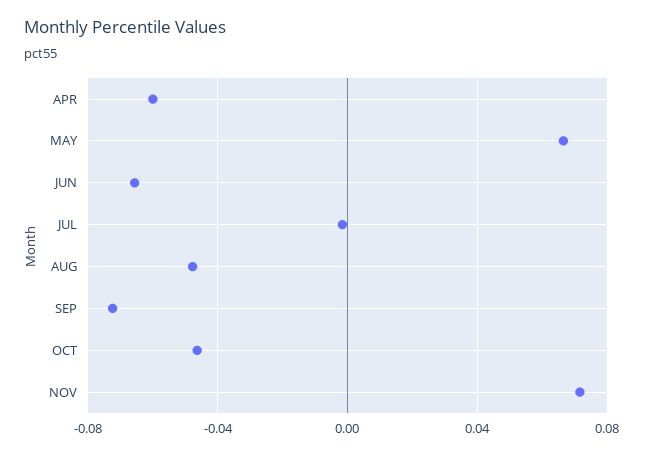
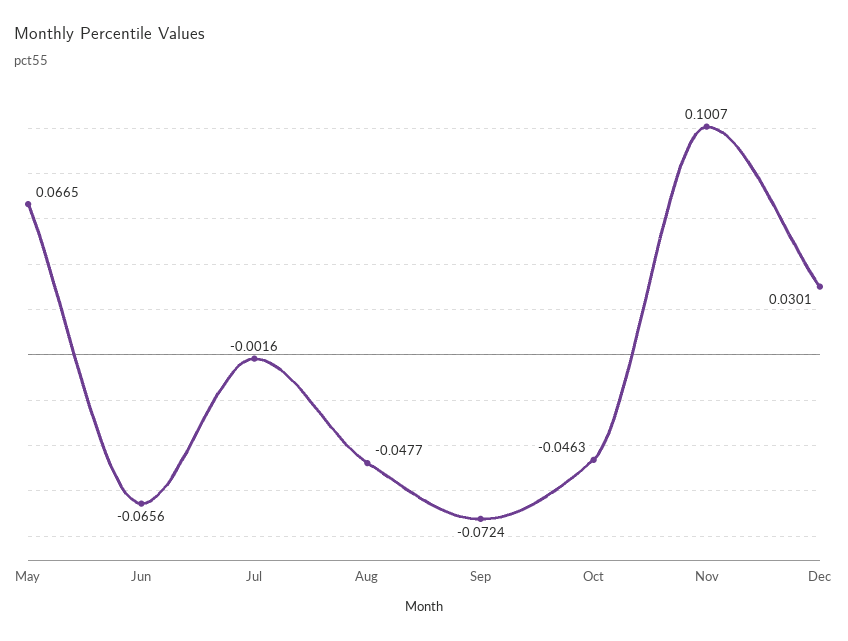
APR: -0.06 -> none
NOV: 0.07 -> 0.1007
Dec: none -> 0.0301

